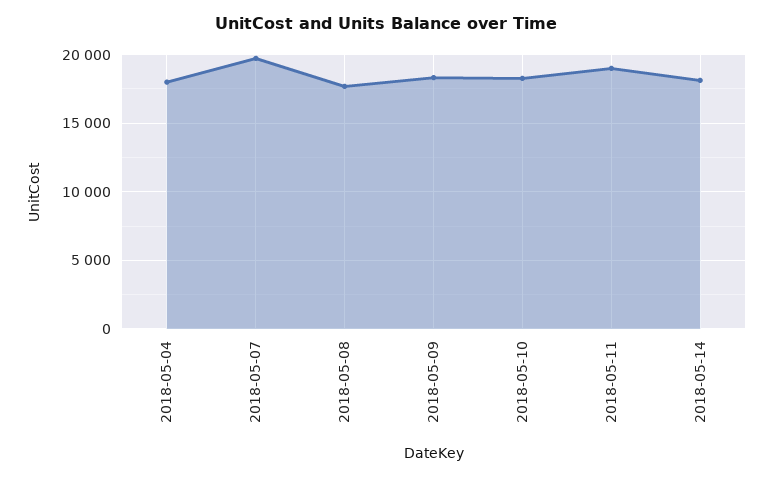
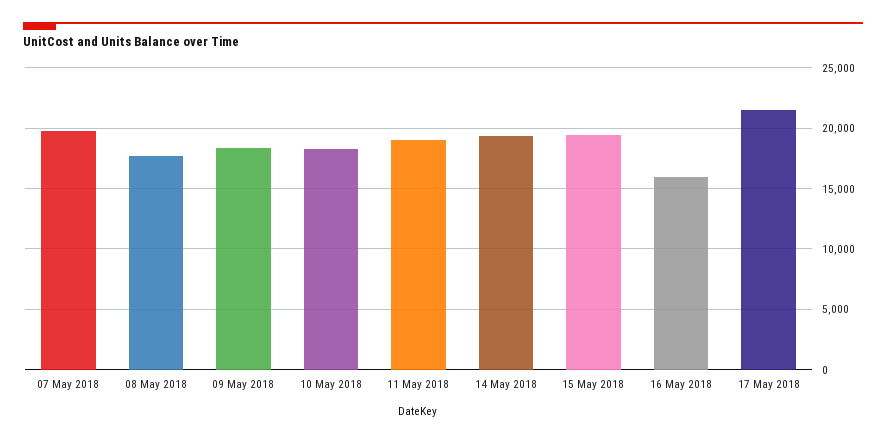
2018-05-04: 18000 -> none
2018-05-14: 18000 -> 19500
15 May 2018: none -> 19500
16 May 2018: none -> 16000
17 May 2018: none -> 21500

